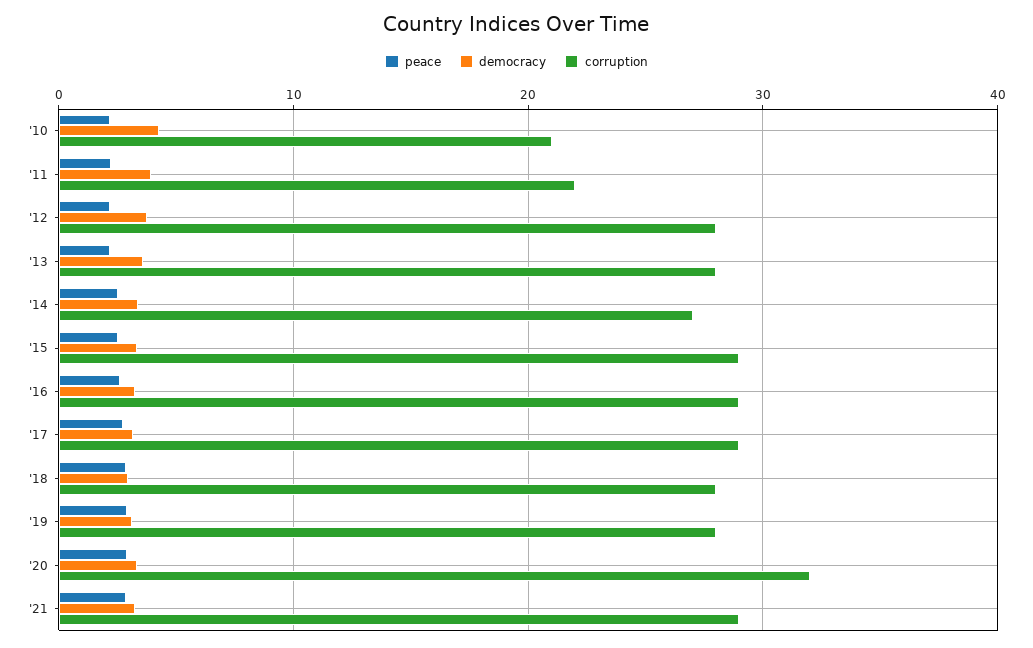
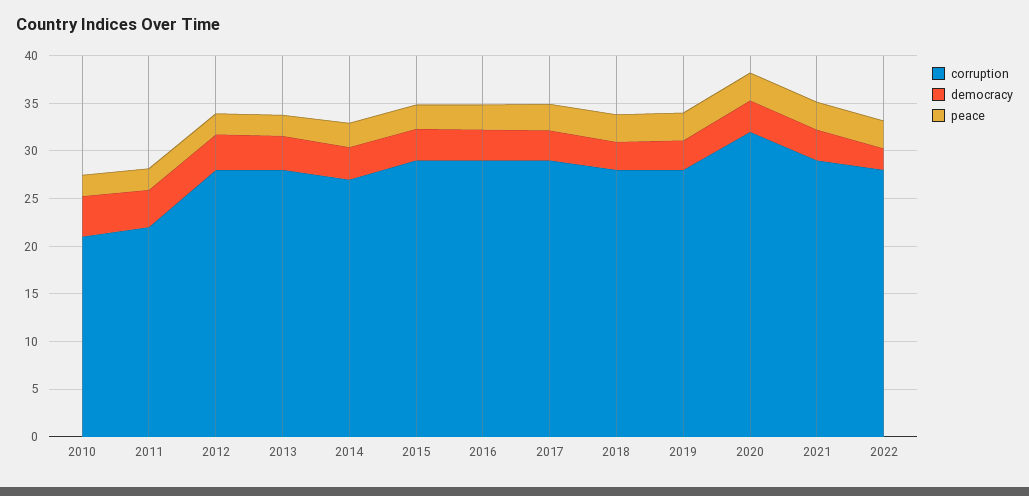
corruption, 2022: none -> 28
democracy, 2022: none -> 2
peace, 2022: none -> 3

